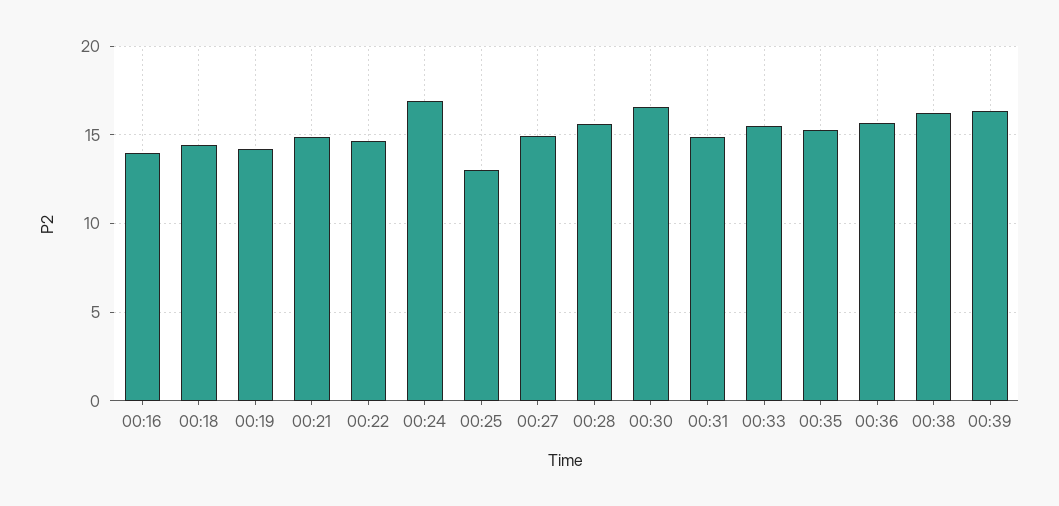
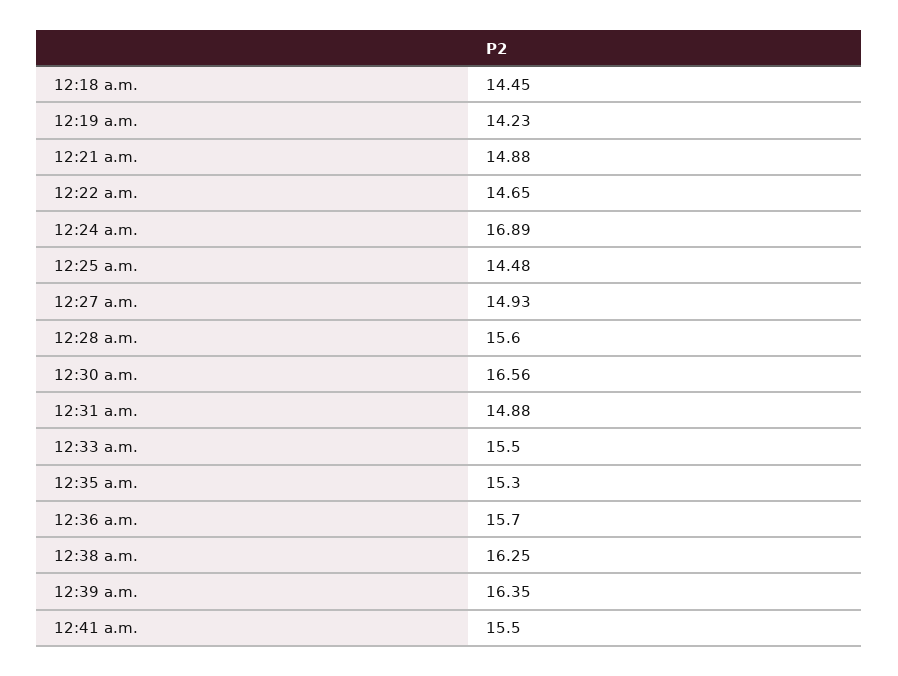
00:16: 14 -> none
00:25: 13 -> 14.48
12:41 a.m.: none -> 15.5

